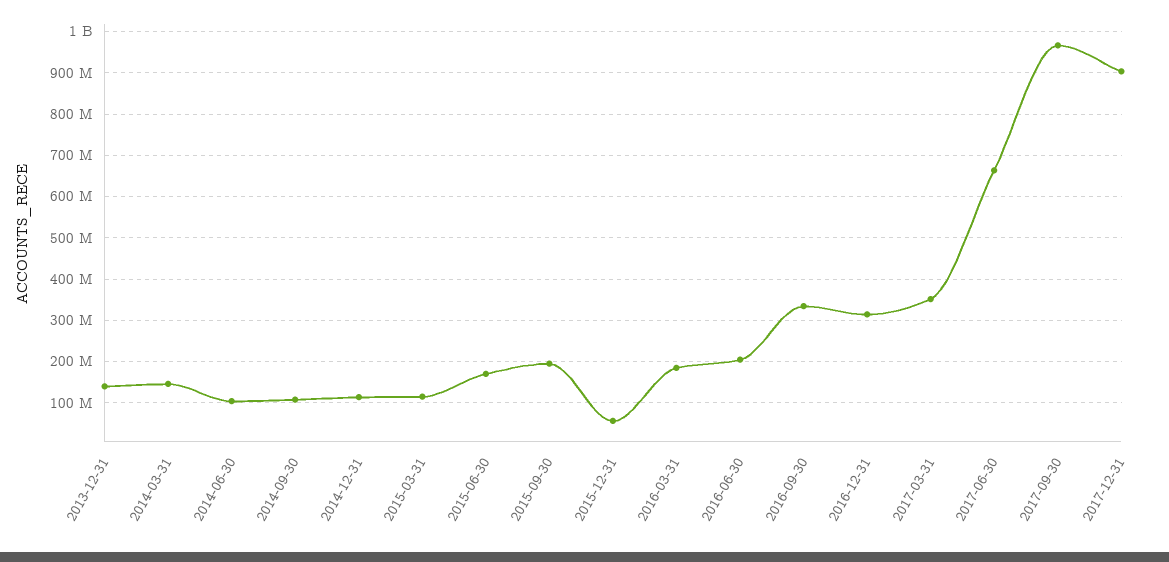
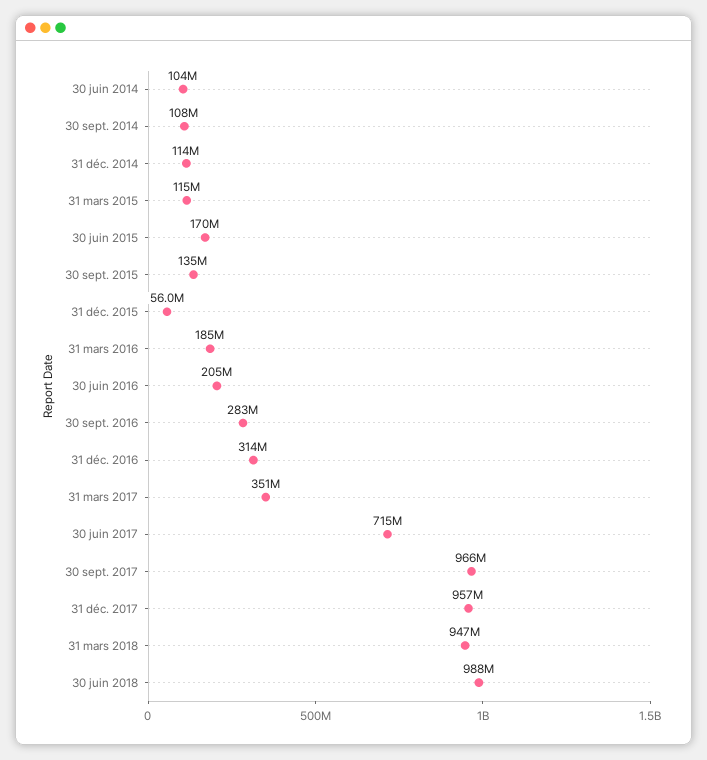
2013-12-31: 140000000 -> none
2014-03-31: 140000000 -> none
2015-09-30: 200000000 -> 135000000
2016-09-30: 340000000 -> 283000000
2017-06-30: 660000000 -> 715000000
2017-12-31: 900000000 -> 957000000
31 mars 2018: none -> 947000000
30 juin 2018: none -> 988000000

